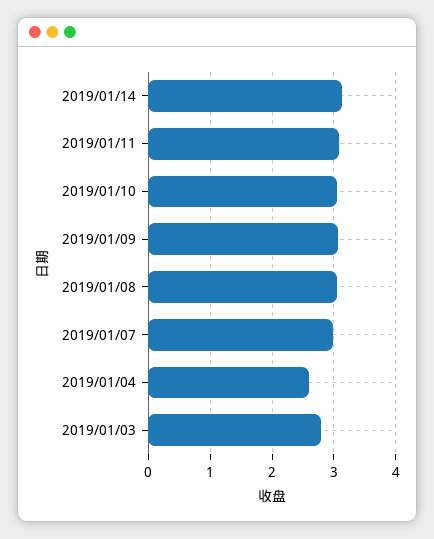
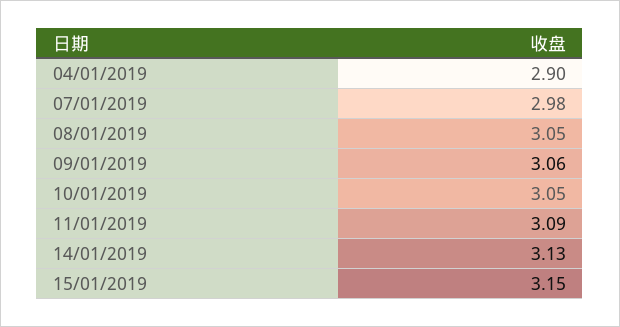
2019/01/04: 2.6 -> 2.9
2019/01/03: 2.8 -> none
15/01/2019: none -> 3.15

